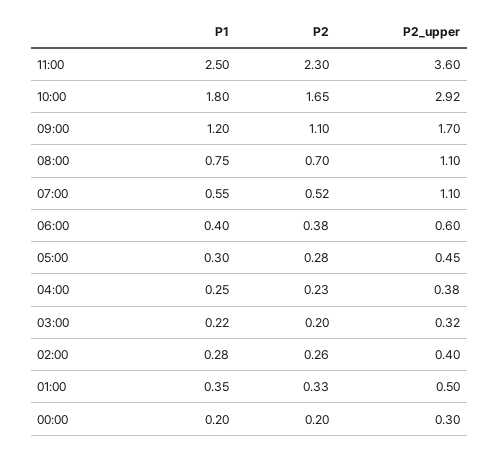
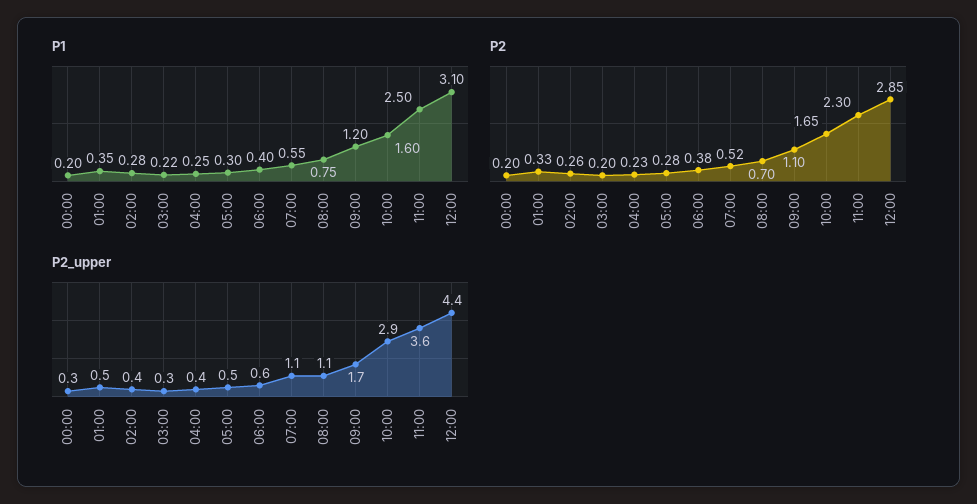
P1, 10:00: 1.8 -> 1.6
P1, 12:00: none -> 3.1
P2, 12:00: none -> 2.85
P2_upper, 12:00: none -> 4.4

